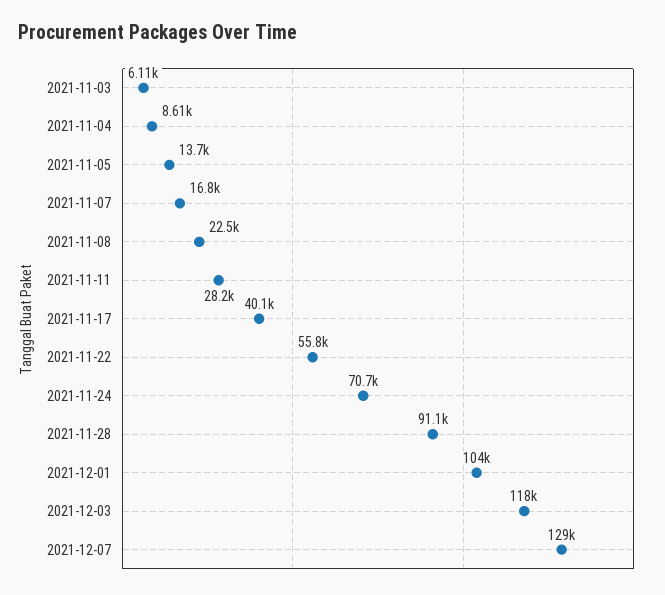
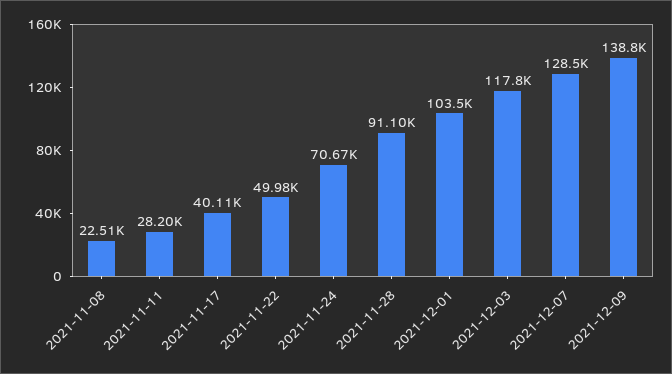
2021-11-03: 6110 -> none
2021-11-04: 8610 -> none
2021-11-05: 13700 -> none
2021-11-07: 16800 -> none
2021-11-22: 55800 -> 49980
2021-12-09: none -> 138800

